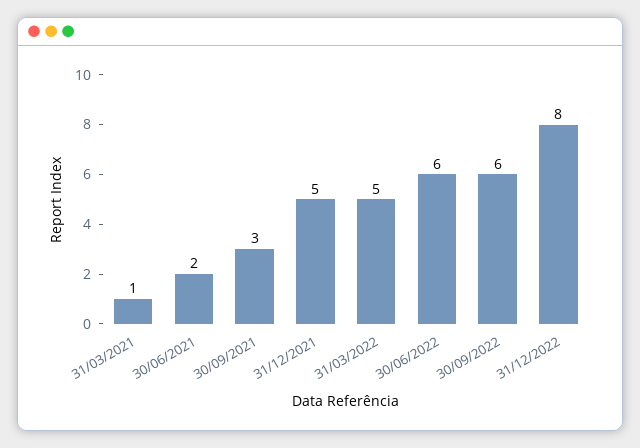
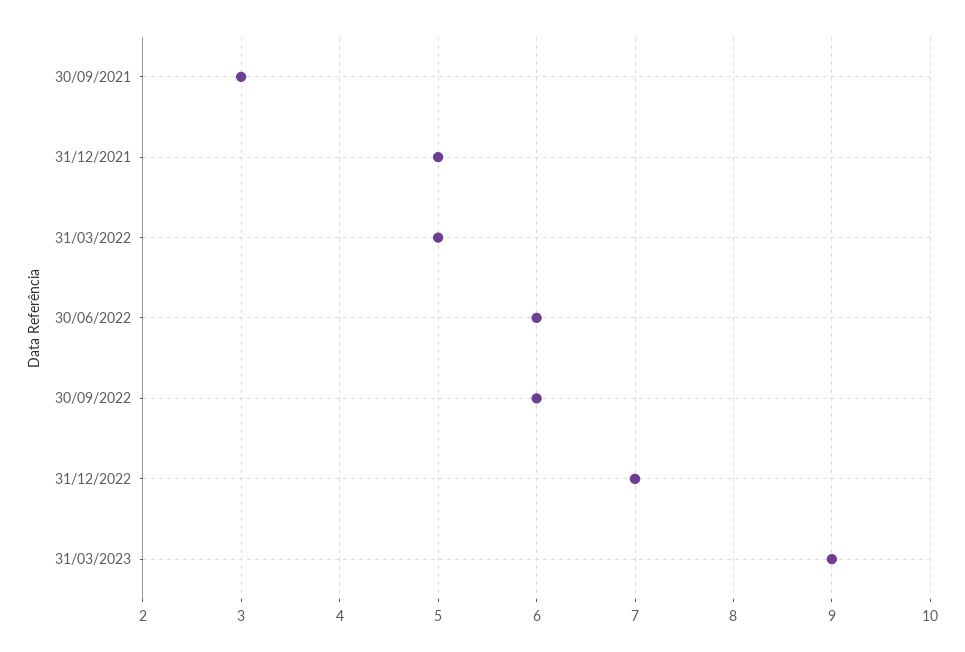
31/03/2021: 1 -> none
30/06/2021: 2 -> none
31/12/2022: 8 -> 7
31/03/2023: none -> 9

